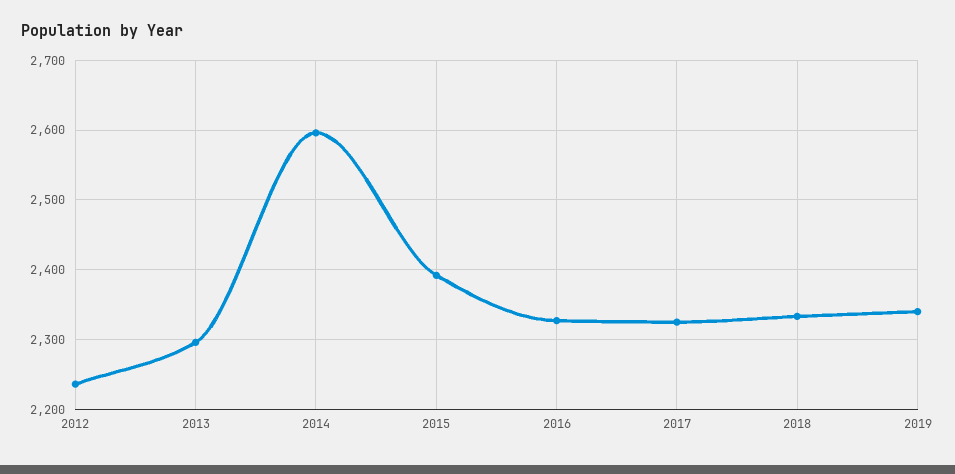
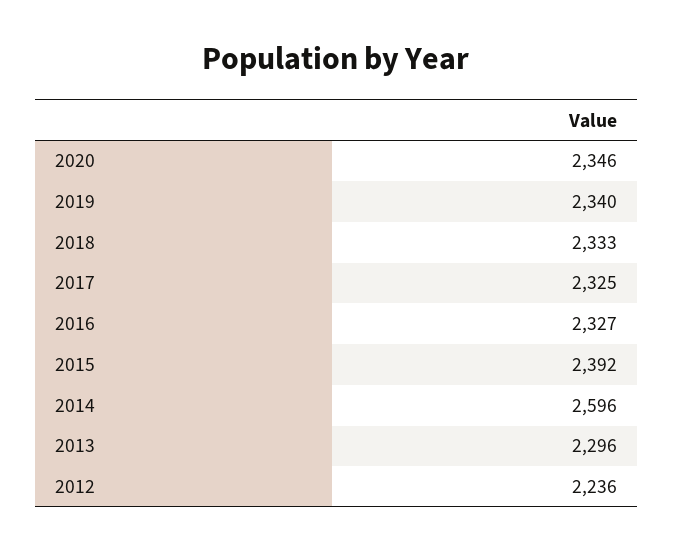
2020: none -> 2346

